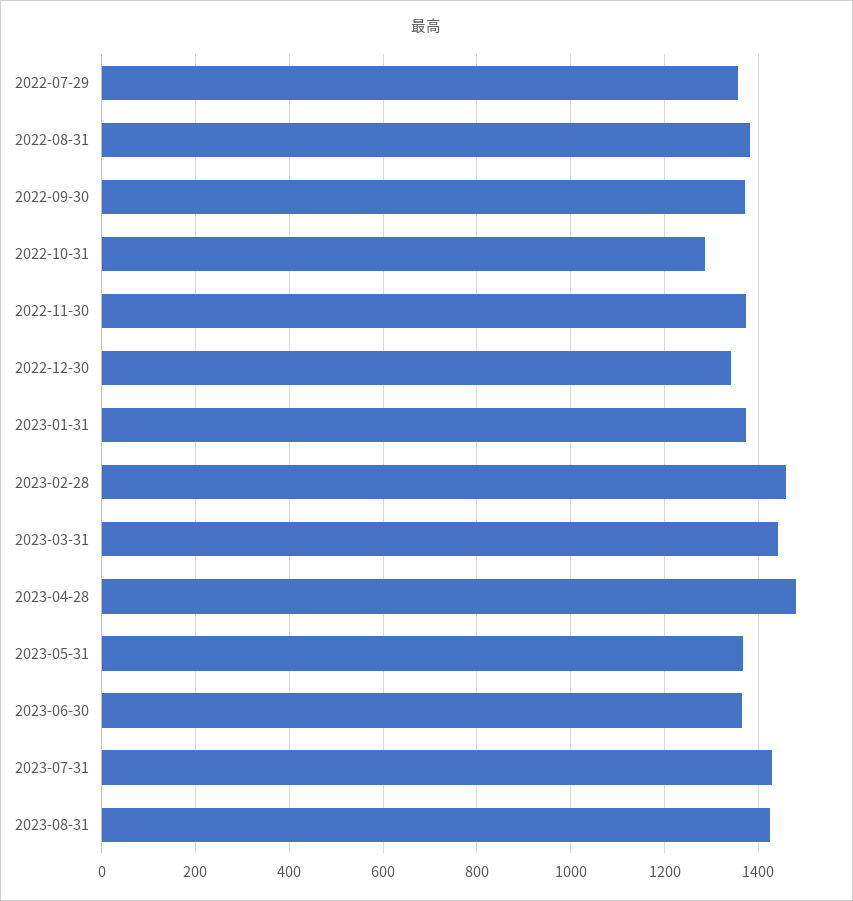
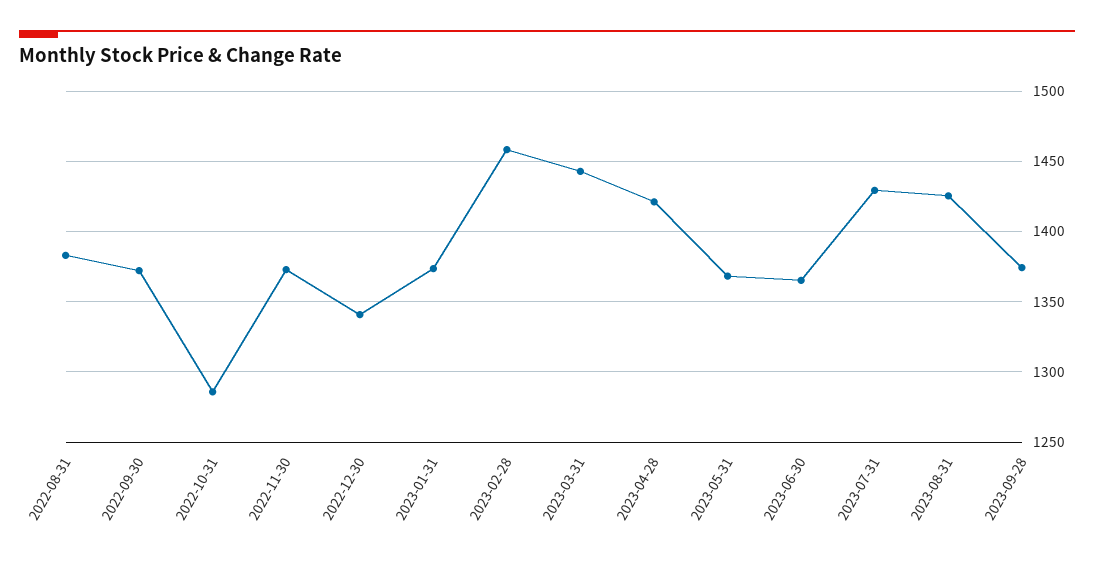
2022-07-29: 1360 -> none
2023-04-28: 1480 -> 1420
2023-09-28: none -> 1375

